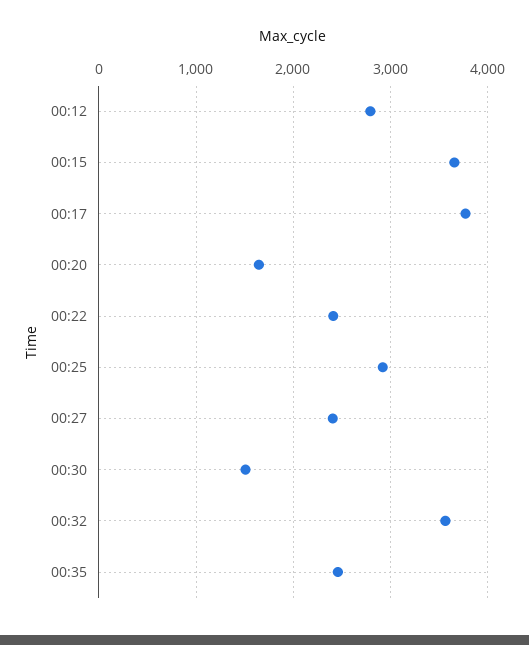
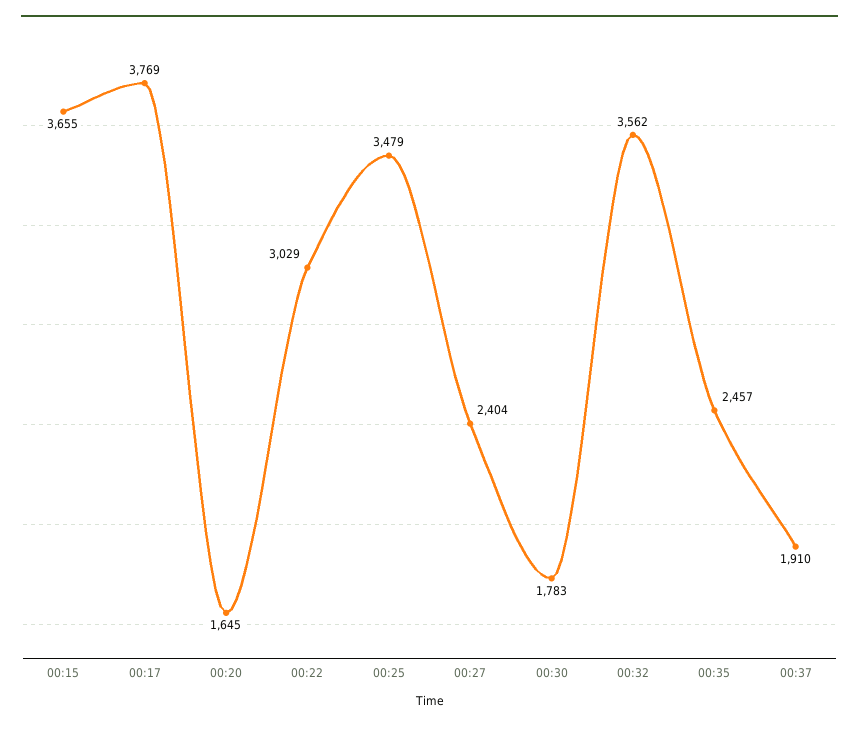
00:12: 2800 -> none
00:22: 2400 -> 3029
00:25: 2900 -> 3479
00:30: 1500 -> 1783
00:37: none -> 1910

